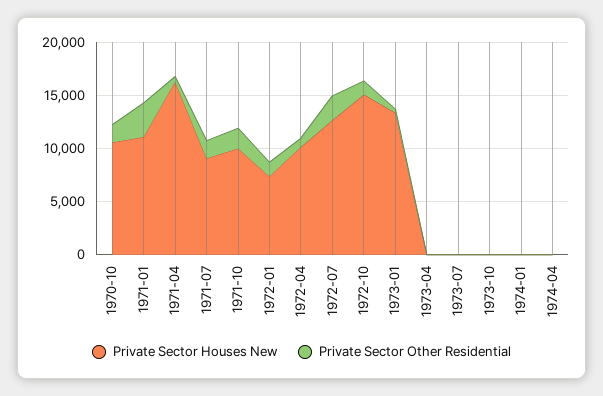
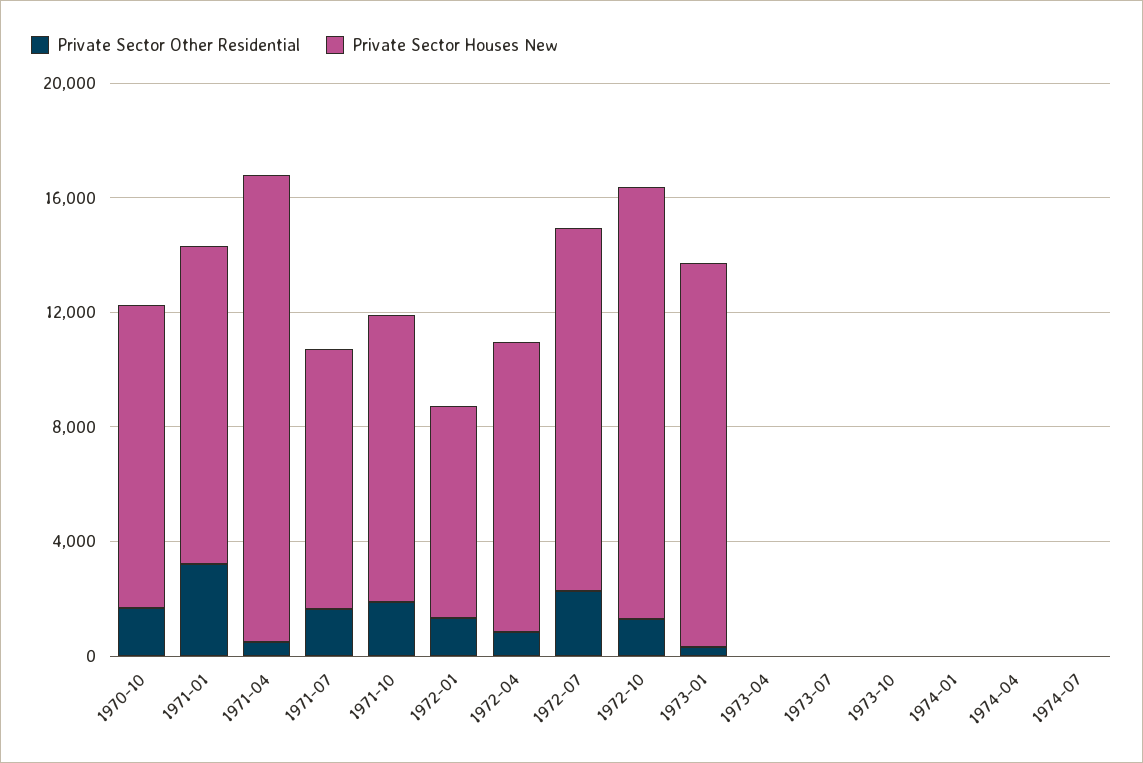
Private Sector Other Residential, 1974-07: none -> 0
Private Sector Houses New, 1974-07: none -> 0

